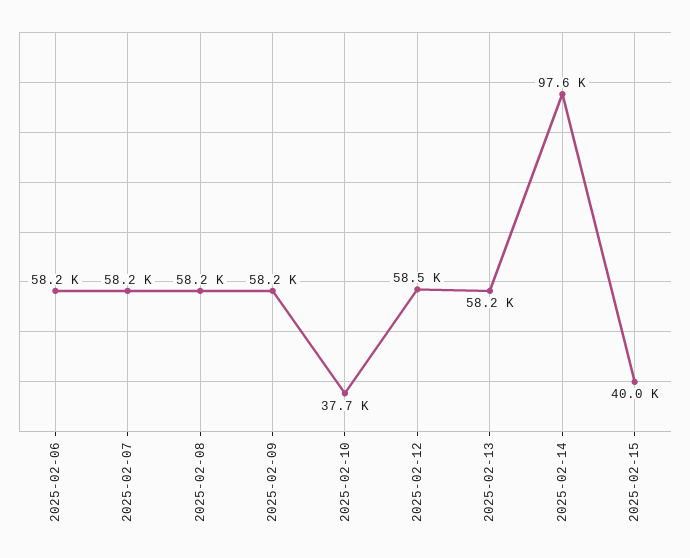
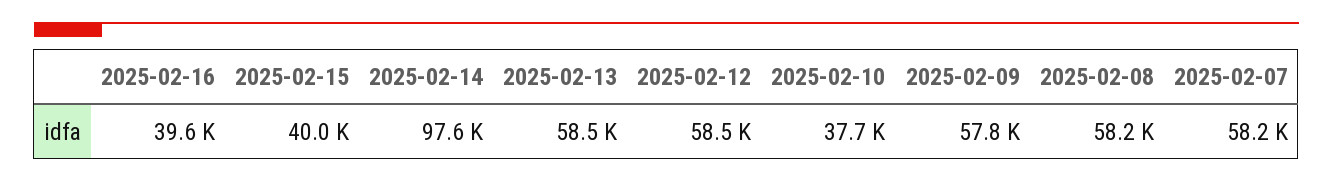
2025-02-06: 58200 -> none
2025-02-09: 58200 -> 57800
2025-02-13: 58200 -> 58500
2025-02-16: none -> 39600

